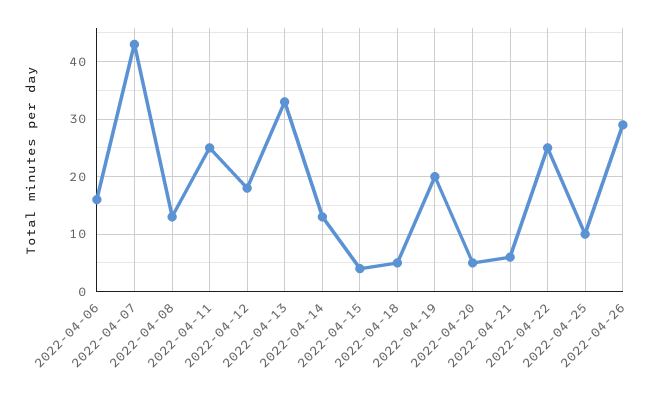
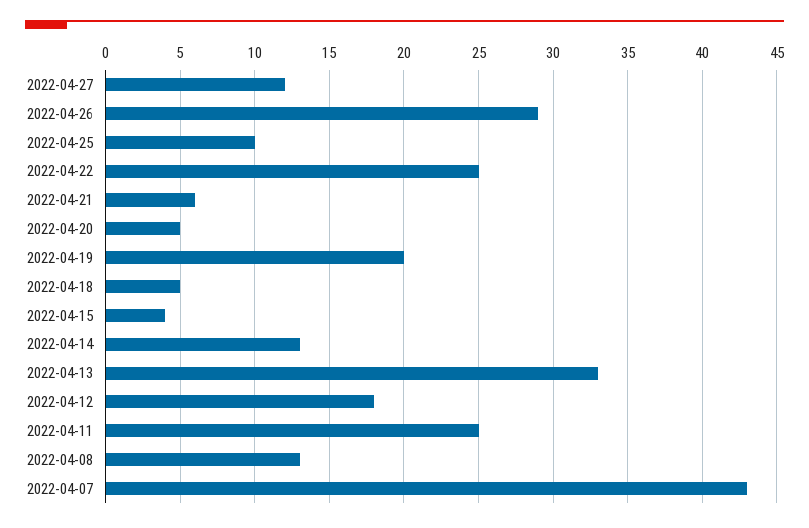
2022-04-06: 15 -> none
2022-04-27: none -> 12

